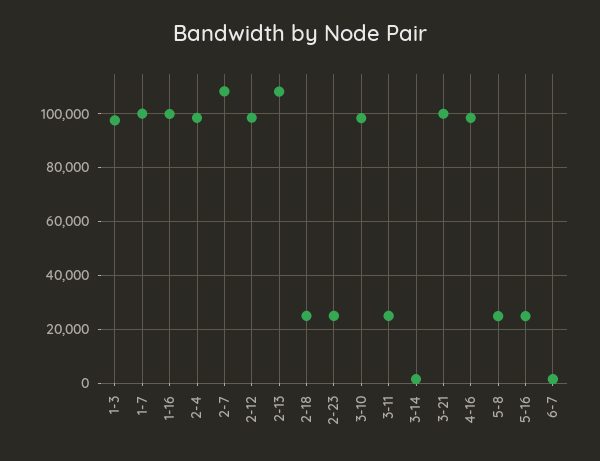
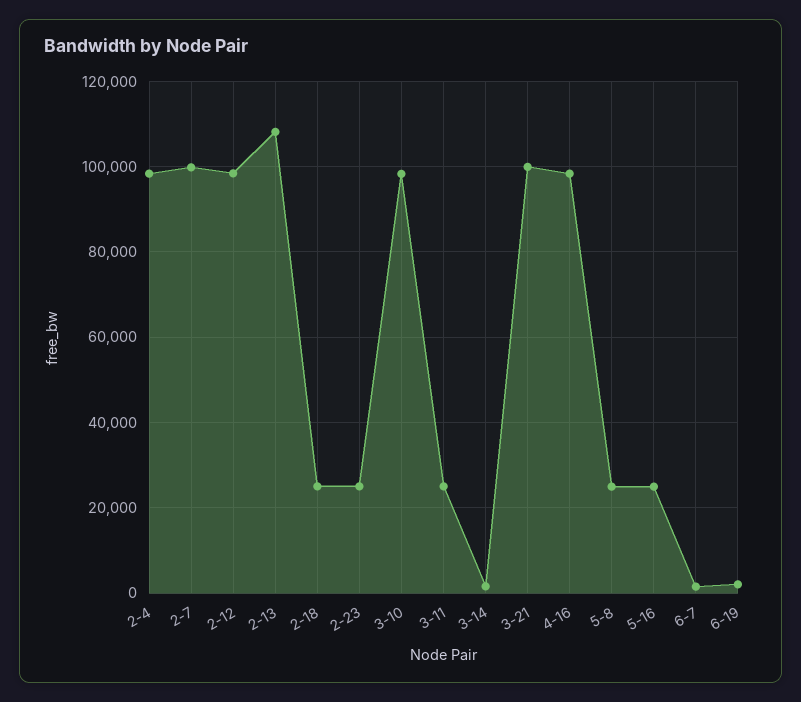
1-3: 97500 -> none
1-7: 100000 -> none
1-16: 100000 -> none
2-7: 107500 -> 100000
6-19: none -> 2000

